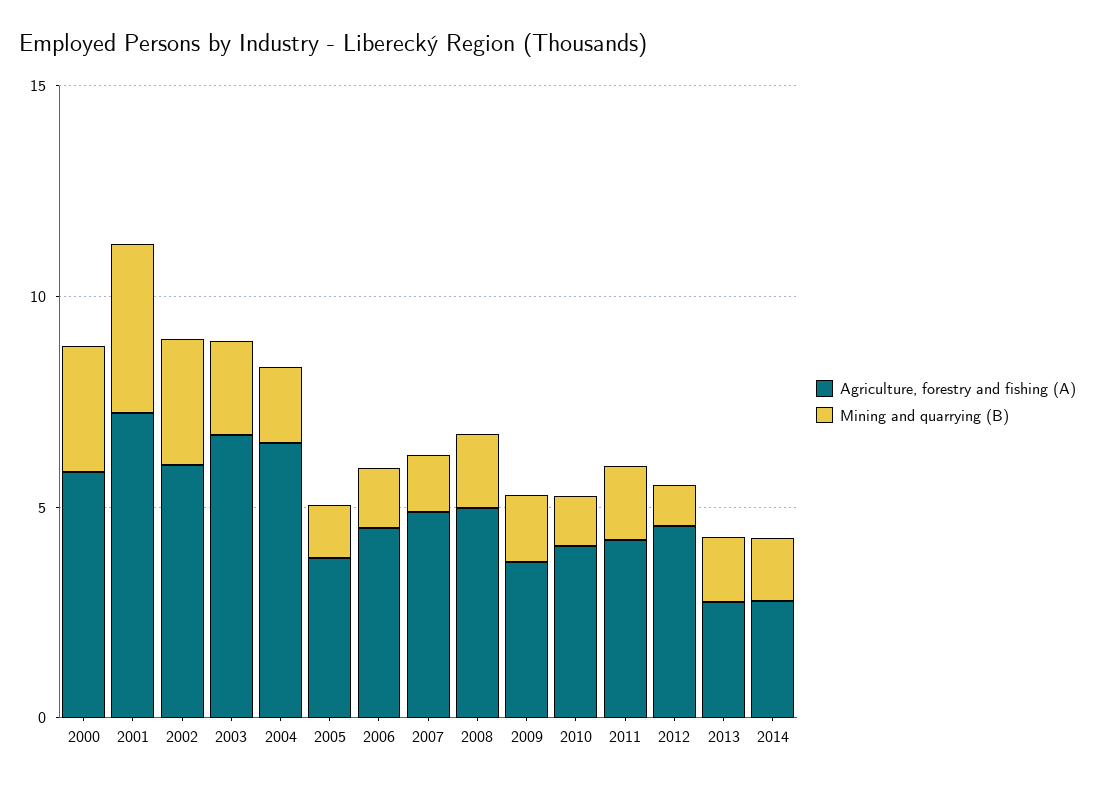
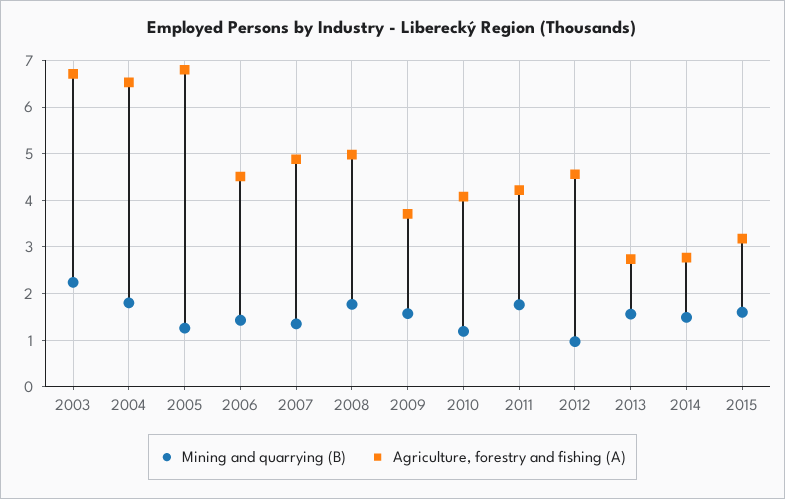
Agriculture, forestry and fishing (A), 2000: 6 -> none
Mining and quarrying (B), 2000: 3 -> none
Agriculture, forestry and fishing (A), 2001: 7 -> none
Mining and quarrying (B), 2001: 4 -> none
Agriculture, forestry and fishing (A), 2002: 6 -> none
Mining and quarrying (B), 2002: 3 -> none
Agriculture, forestry and fishing (A), 2005: 4 -> 6.8
Mining and quarrying (B), 2015: none -> 1.6
Agriculture, forestry and fishing (A), 2015: none -> 3.2

